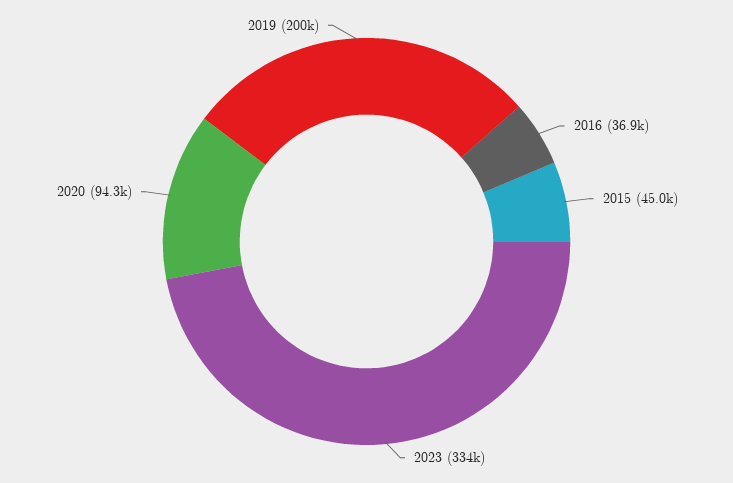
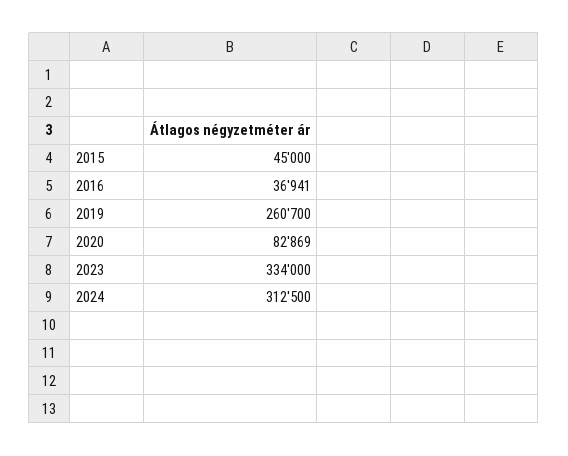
2020: 94300 -> 82869
2019: 200000 -> 260700
2024: none -> 312500

